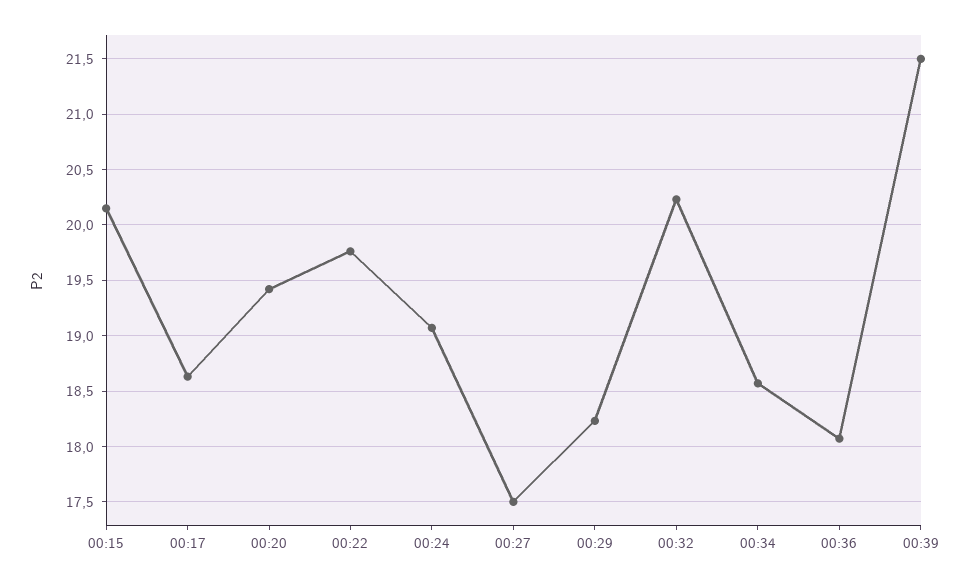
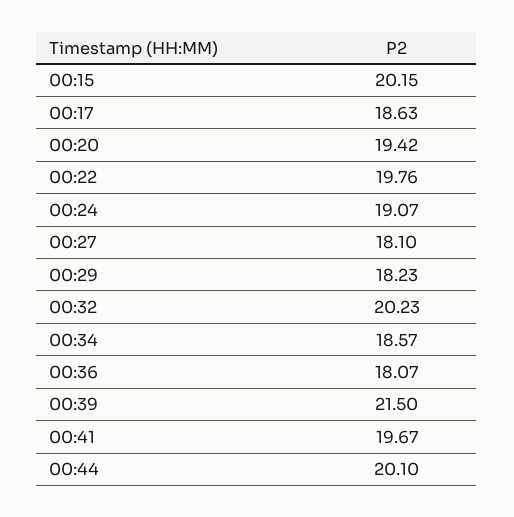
00:27: 17.5 -> 18.1
00:41: none -> 19.67
00:44: none -> 20.1

